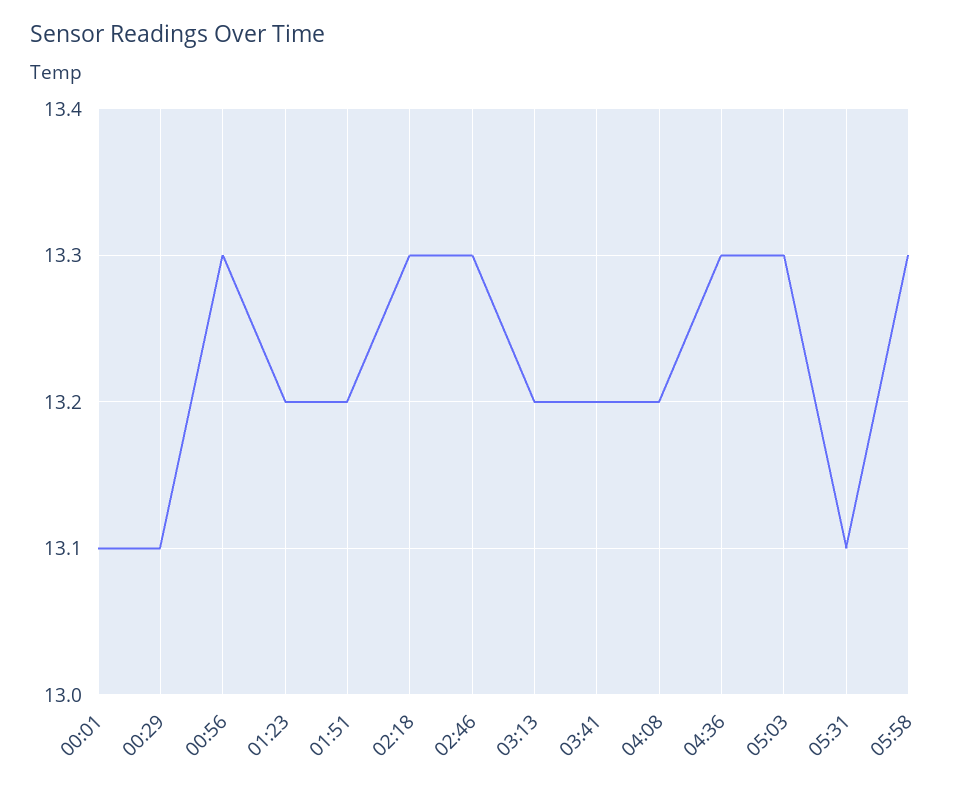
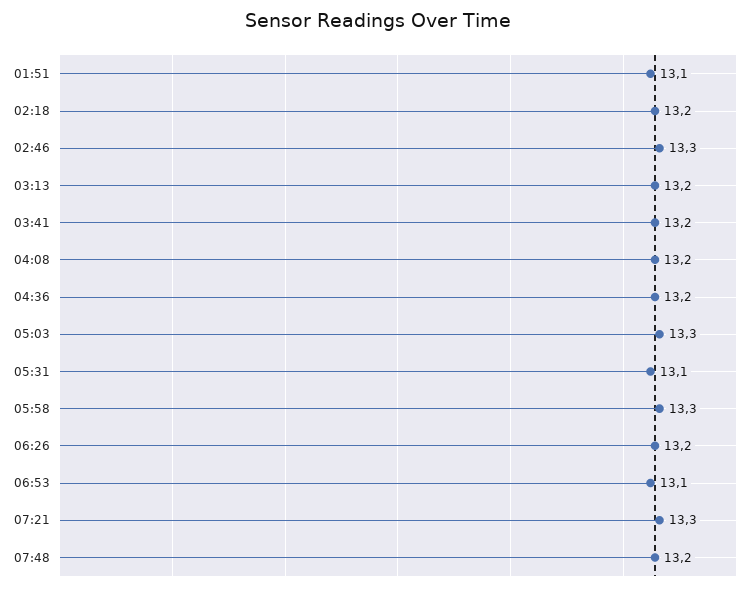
00:01: 13.1 -> none
00:29: 13.1 -> none
00:56: 13.3 -> none
01:23: 13.2 -> none
01:51: 13.2 -> 13.1
02:18: 13.3 -> 13.2
04:36: 13.3 -> 13.2
06:26: none -> 13.2
06:53: none -> 13.1
07:21: none -> 13.3
07:48: none -> 13.2

